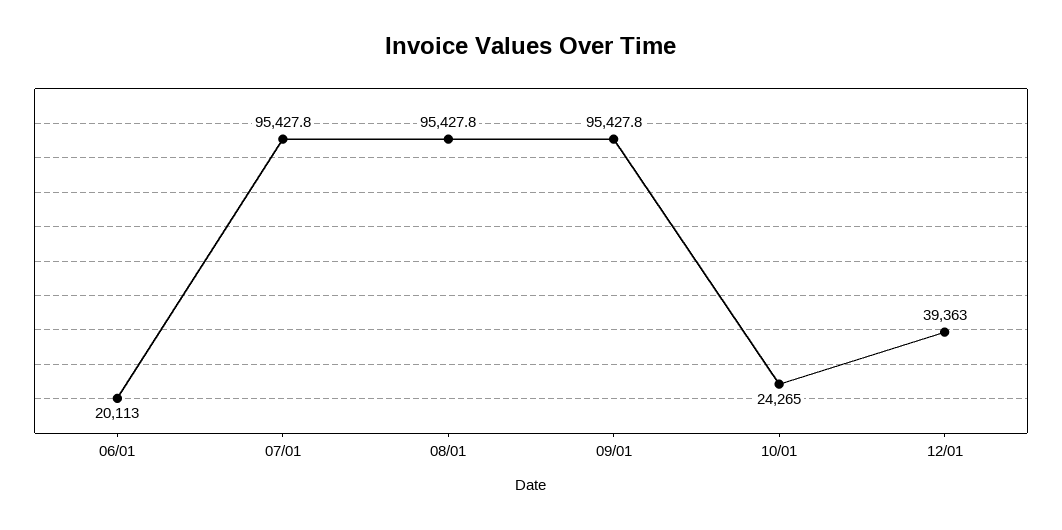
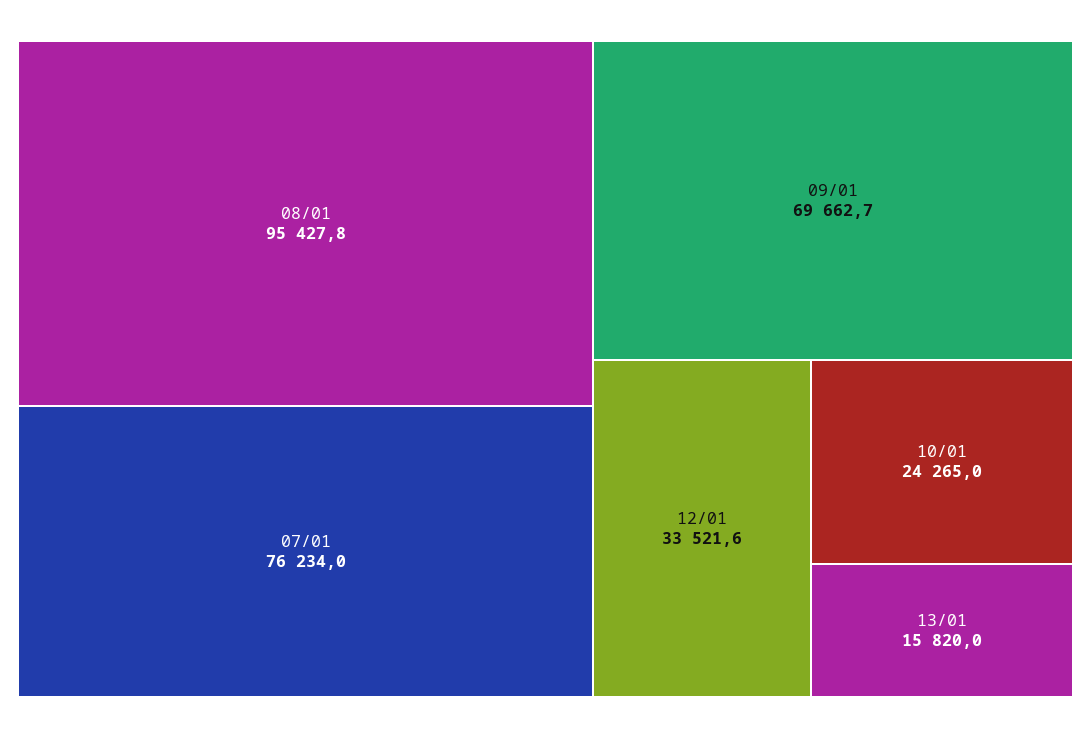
06/01: 20113 -> none
07/01: 95427.8 -> 76234
09/01: 95427.8 -> 69662.7
12/01: 39363 -> 33521.6
13/01: none -> 15820

